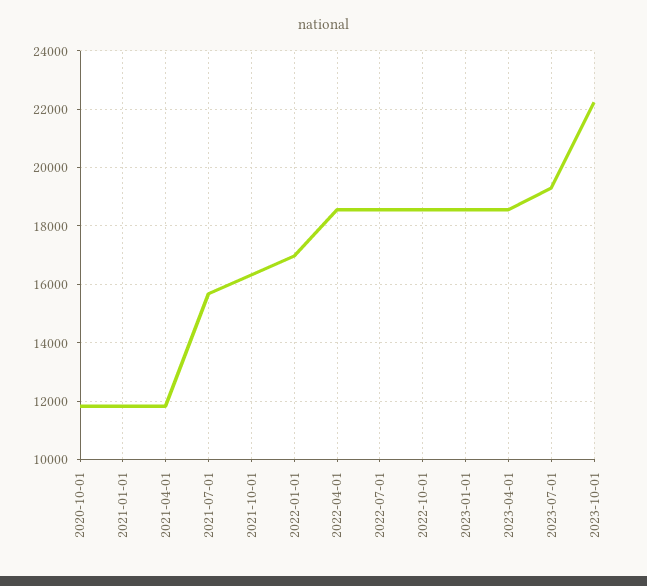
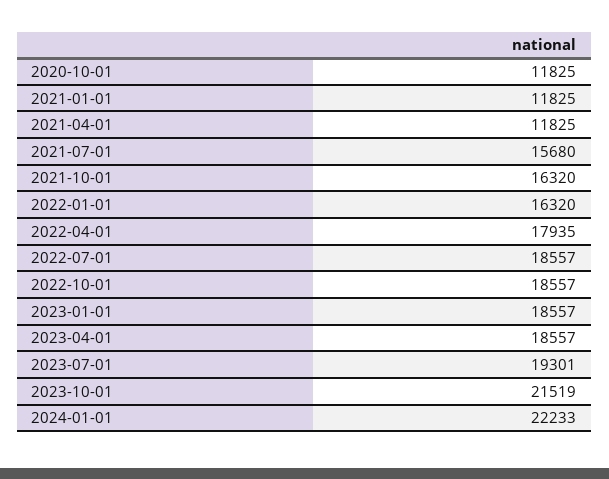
2022-01-01: 17000 -> 16320
2022-04-01: 18500 -> 17935
2023-10-01: 22250 -> 21519
2024-01-01: none -> 22233

